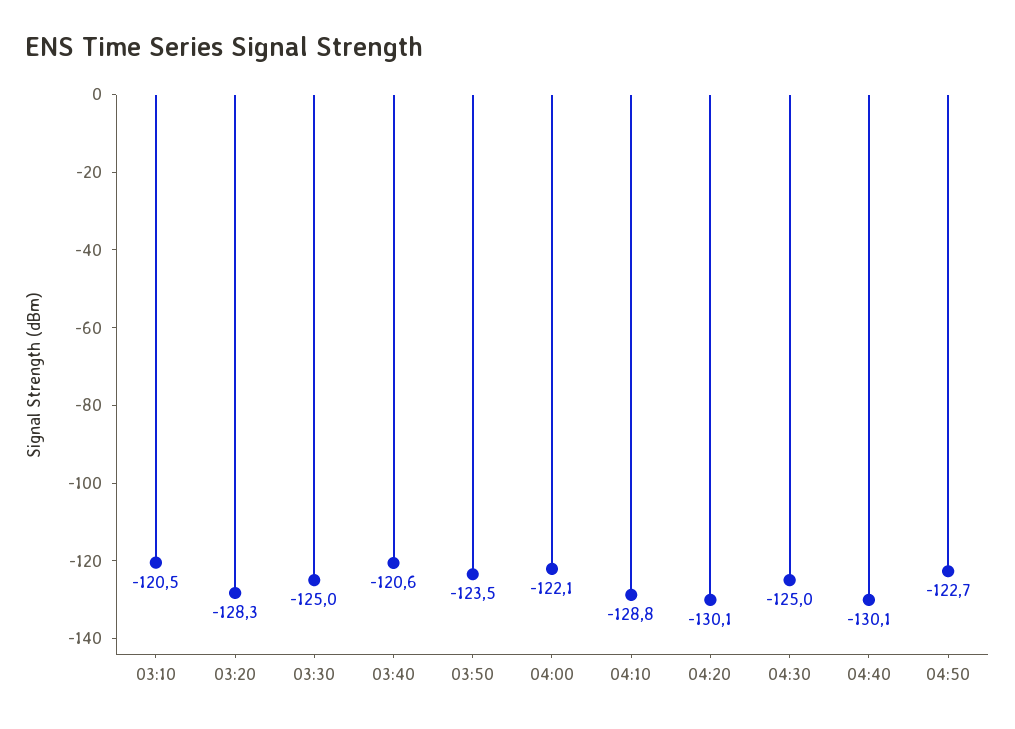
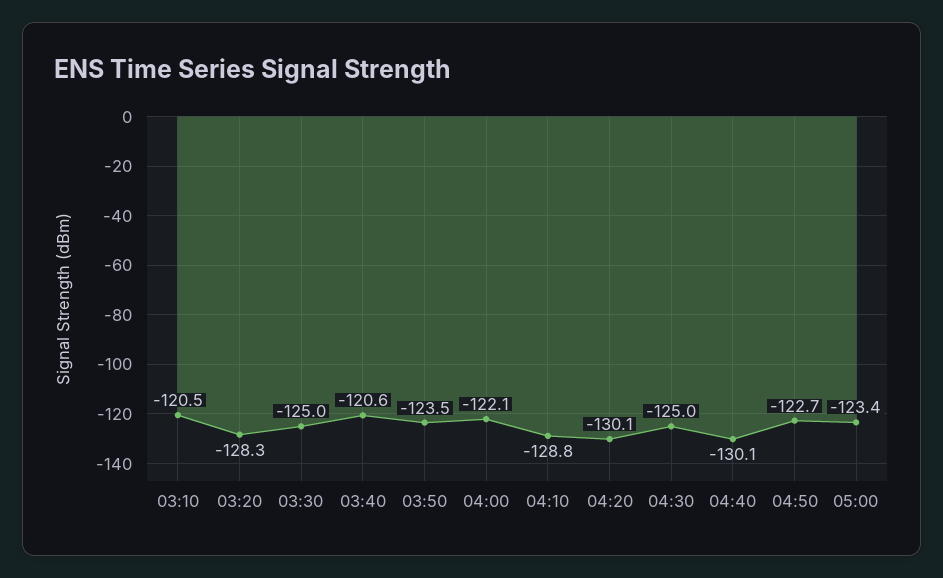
05:00: none -> -123.4

